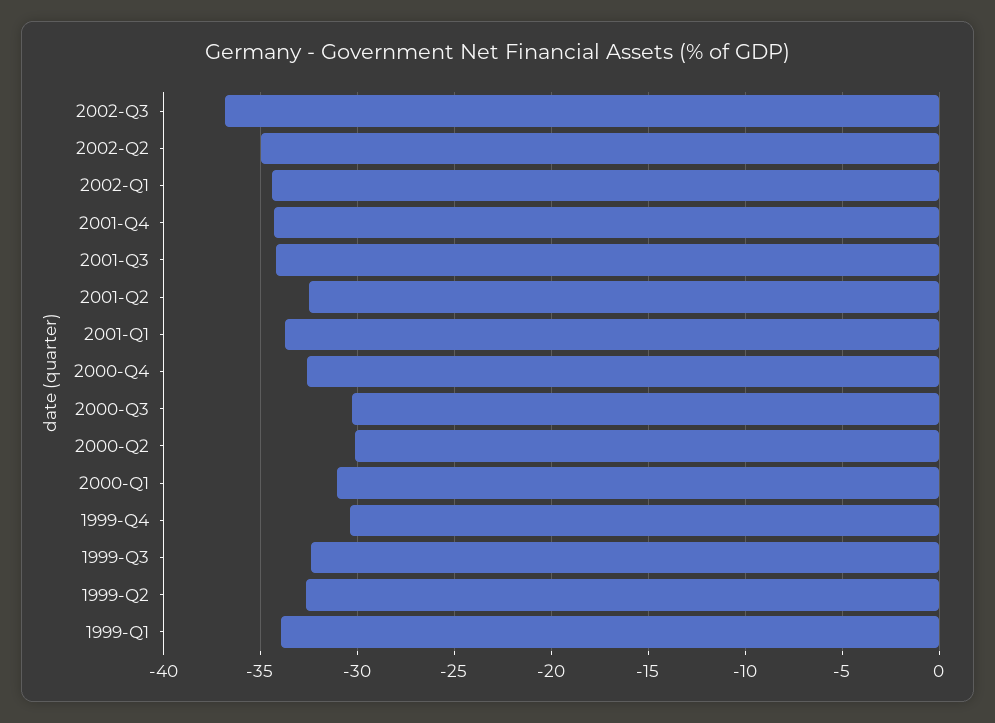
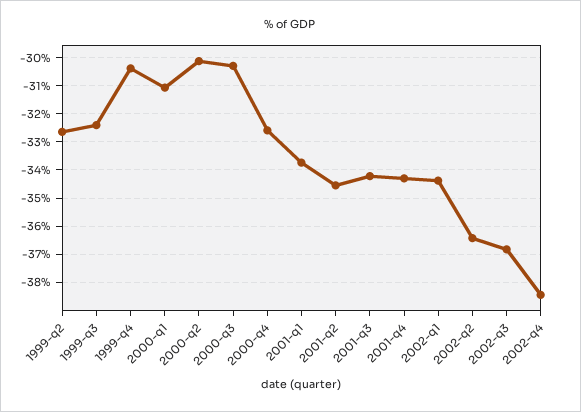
2002-Q2: -35 -> -36.5
2001-Q2: -32.5 -> -34.5
1999-Q1: -34 -> none
2002-q4: none -> -38.5

